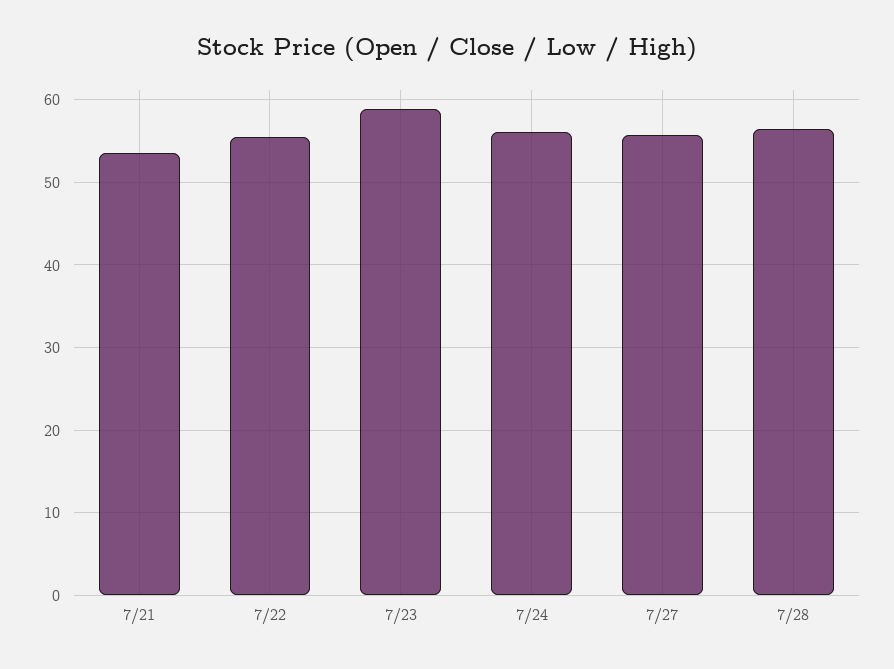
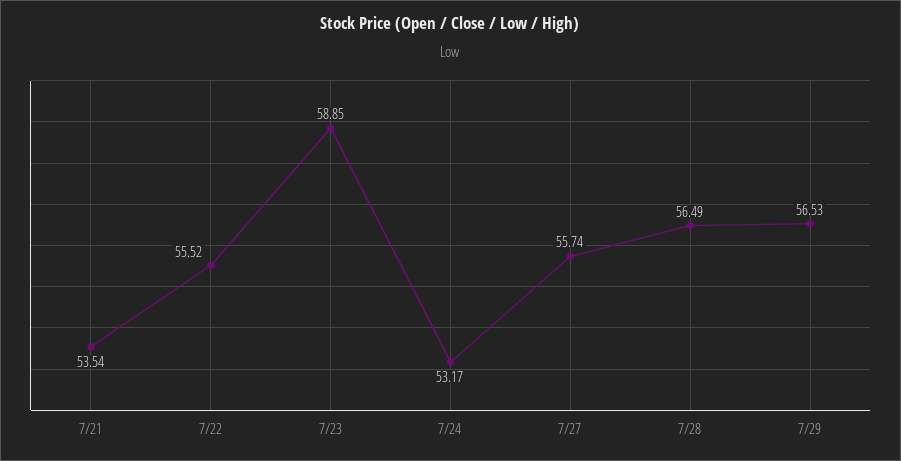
7/24: 56 -> 53.17
7/29: none -> 56.53

